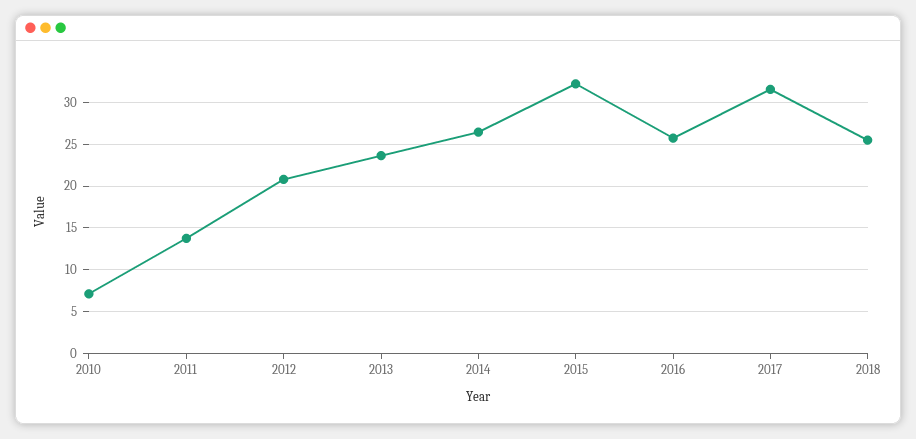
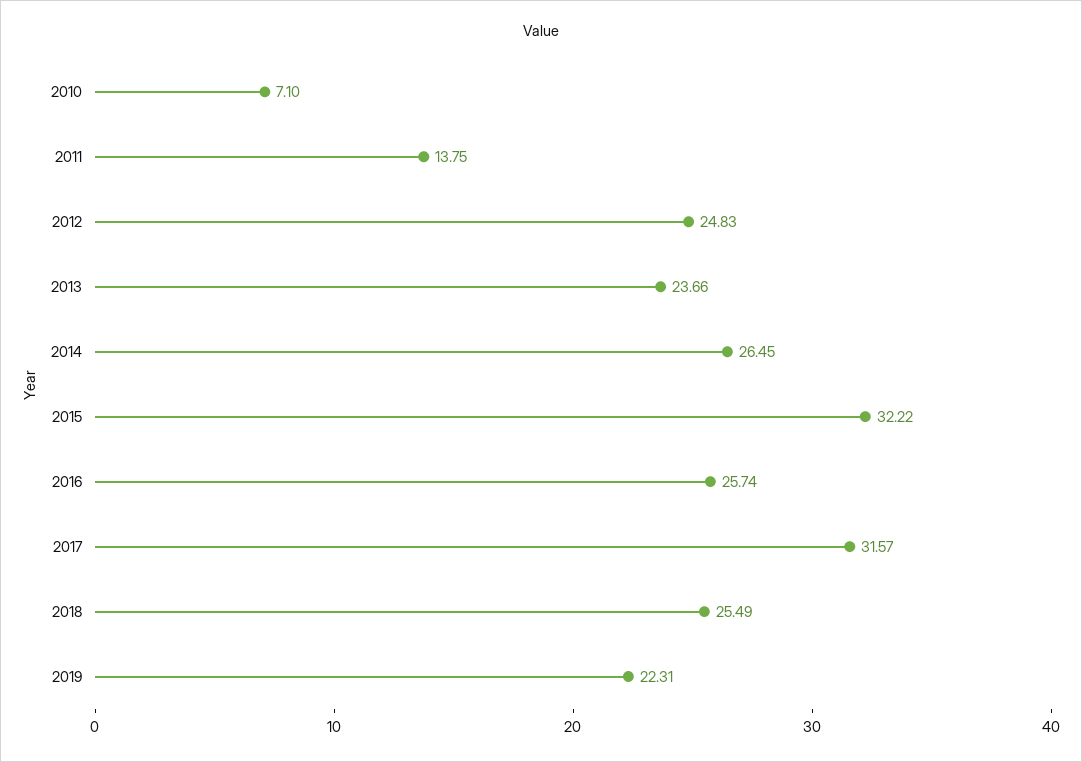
2012: 21 -> 24.83
2019: none -> 22.31

